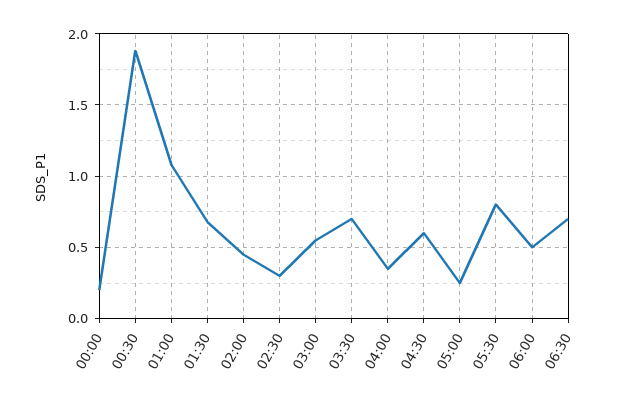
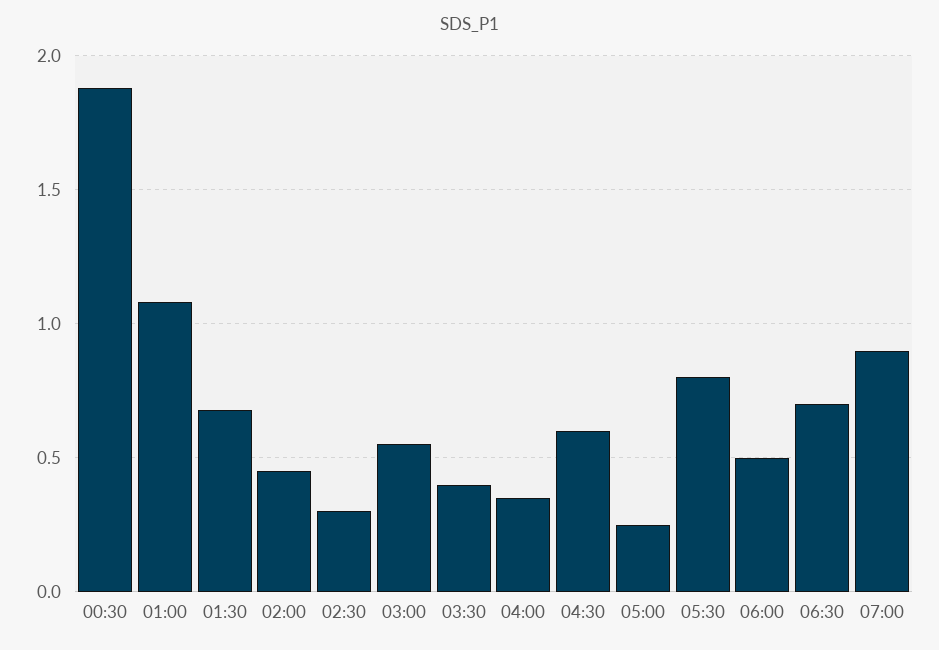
00:00: 0.2 -> none
03:30: 0.7 -> 0.4
07:00: none -> 0.9

